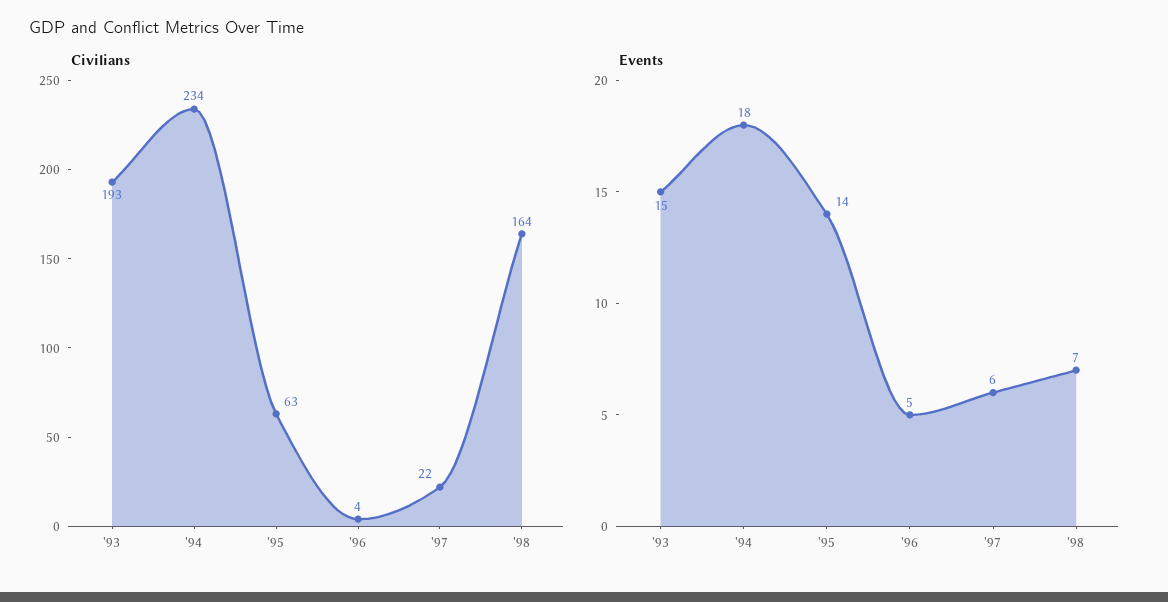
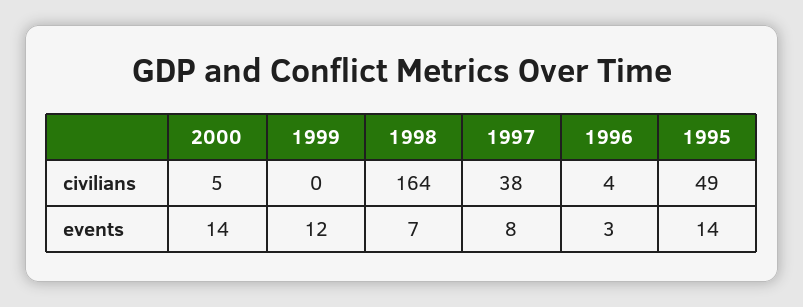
Civilians, '93: 193 -> none
Civilians, '94: 234 -> none
Civilians, '95: 63 -> 49
Civilians, '97: 22 -> 38
Events, '93: 15 -> none
Events, '94: 18 -> none
Events, '96: 5 -> 3
Events, '97: 6 -> 8
Civilians, 2000: none -> 5
Civilians, 1999: none -> 0
Events, 2000: none -> 14
Events, 1999: none -> 12

